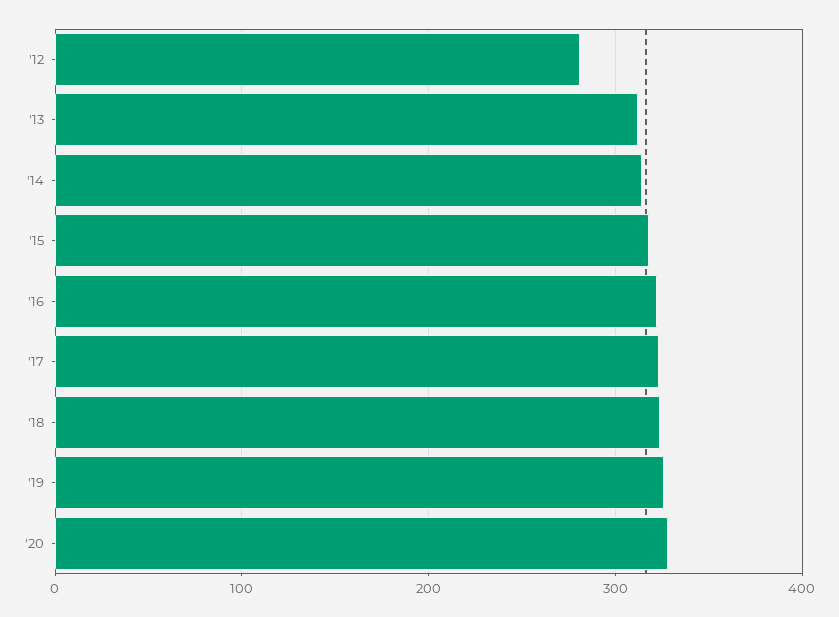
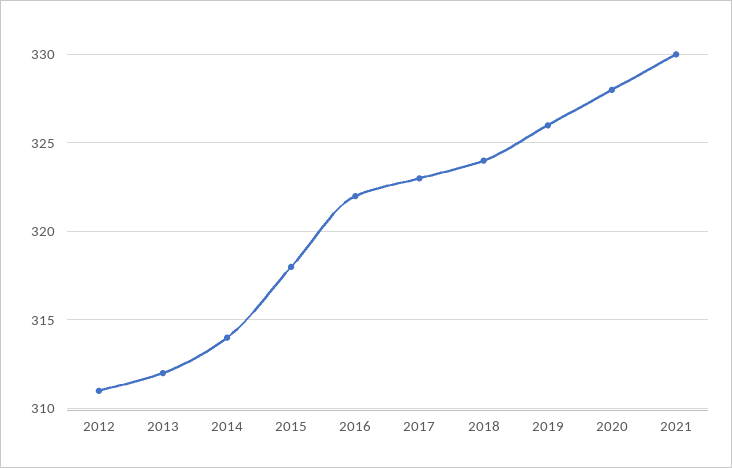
'12: 280 -> 311
2021: none -> 330

